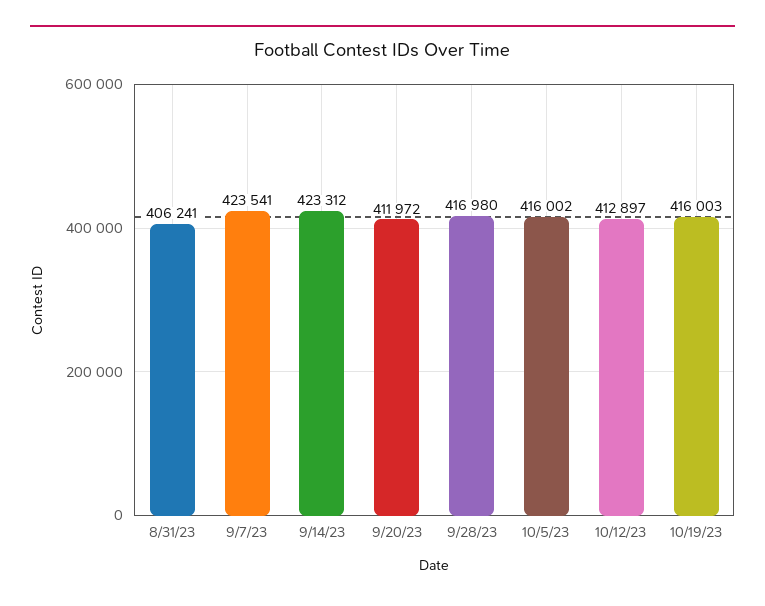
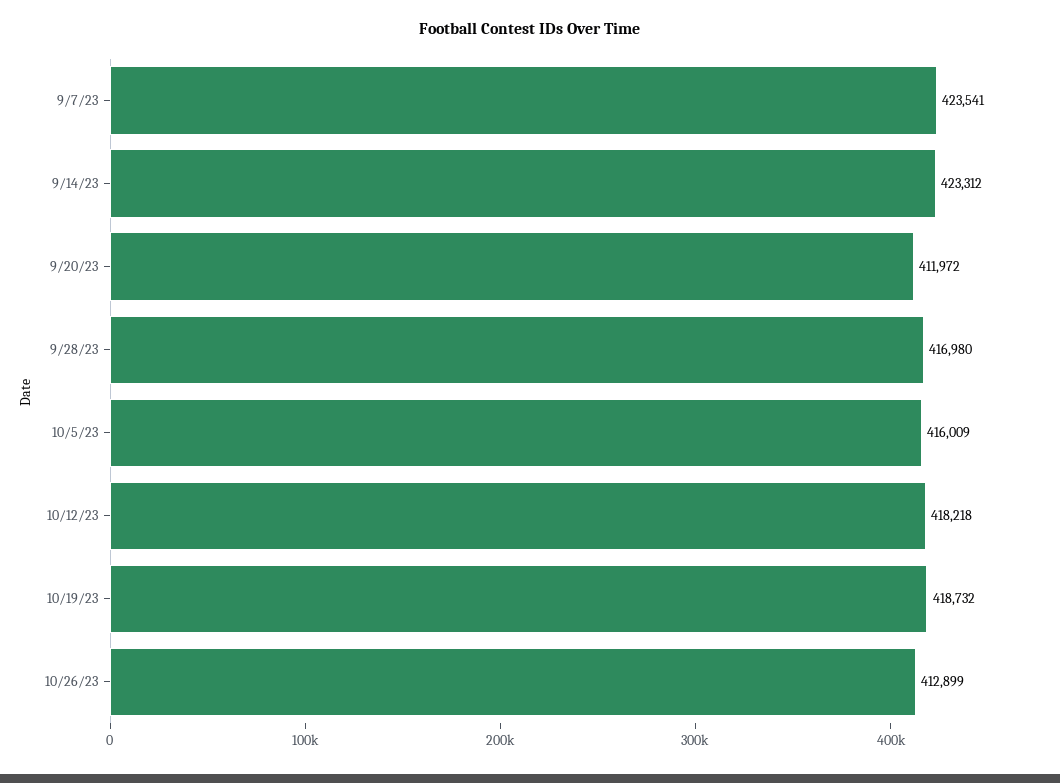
8/31/23: 406241 -> none
10/5/23: 416002 -> 416009
10/12/23: 412897 -> 418218
10/19/23: 416003 -> 418732
10/26/23: none -> 412899

